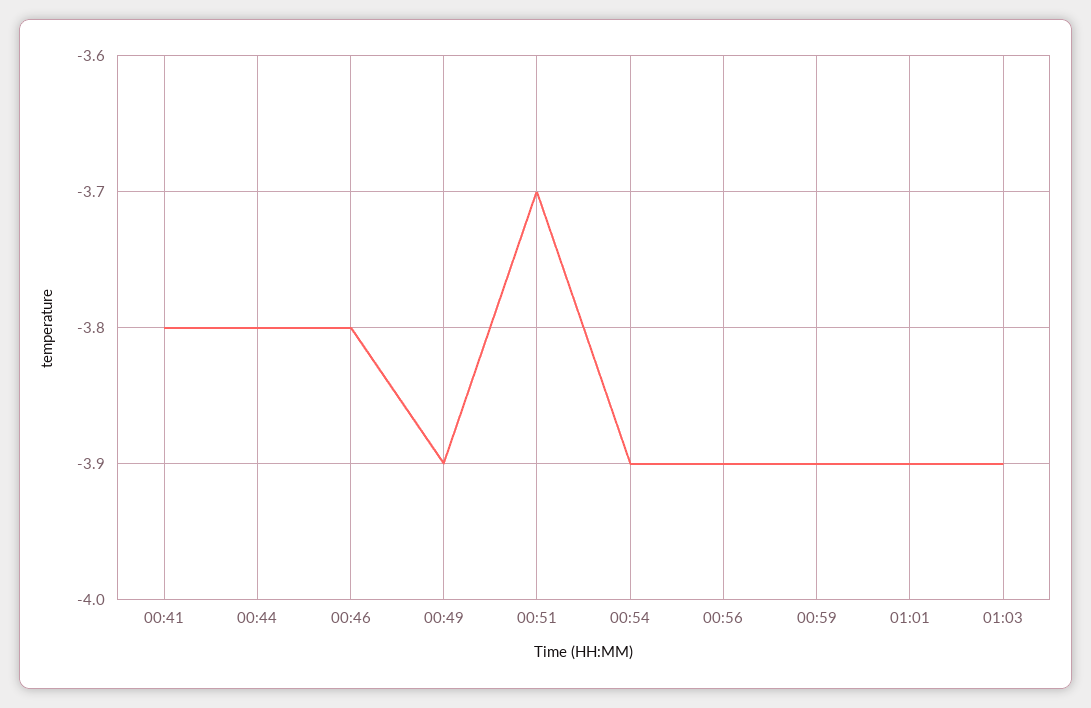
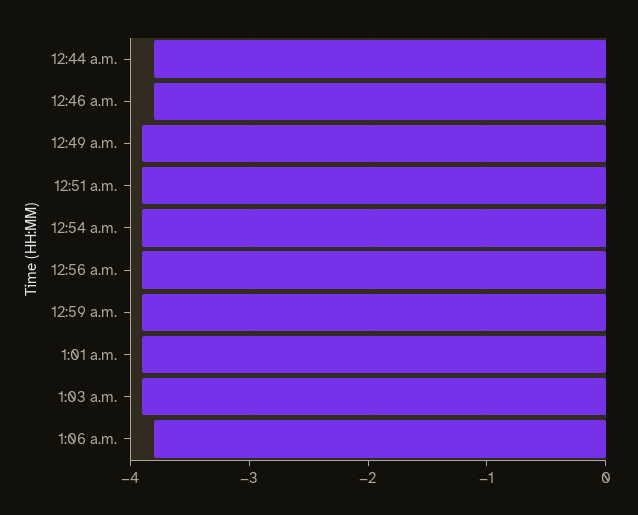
00:41: -3.8 -> none
00:51: -3.7 -> -3.9
1:06 a.m.: none -> -3.8

